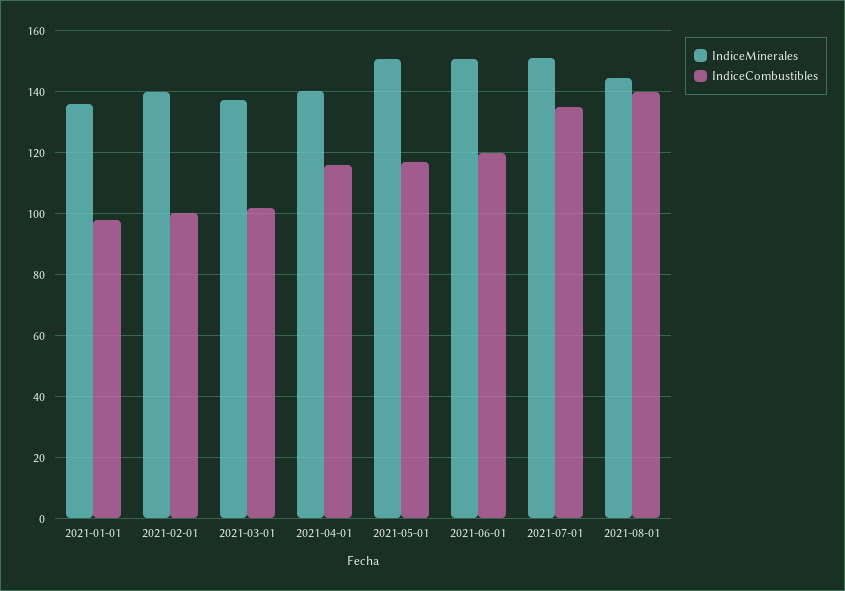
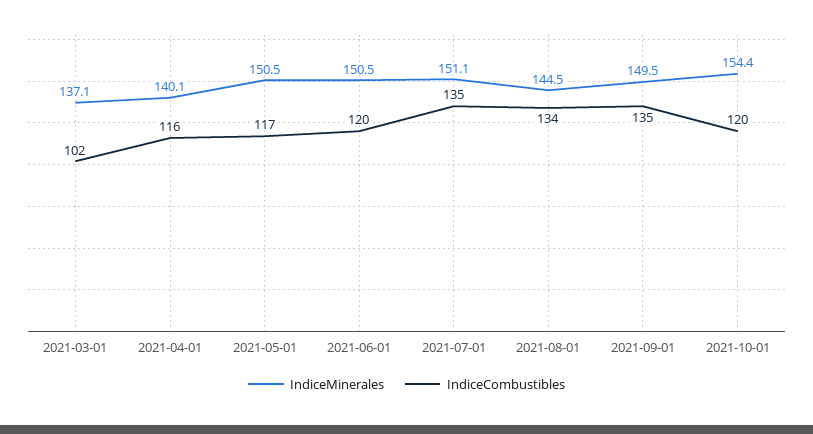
IndiceMinerales, 2021-01-01: 136 -> none
IndiceCombustibles, 2021-01-01: 98 -> none
IndiceMinerales, 2021-02-01: 140 -> none
IndiceCombustibles, 2021-02-01: 100 -> none
IndiceCombustibles, 2021-08-01: 140 -> 134
IndiceMinerales, 2021-09-01: none -> 149.5
IndiceCombustibles, 2021-09-01: none -> 135
IndiceMinerales, 2021-10-01: none -> 154.4
IndiceCombustibles, 2021-10-01: none -> 120

